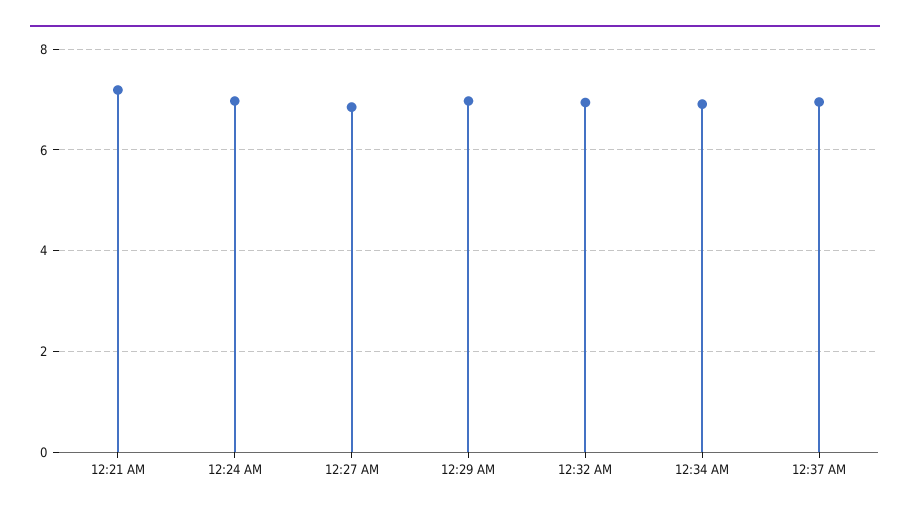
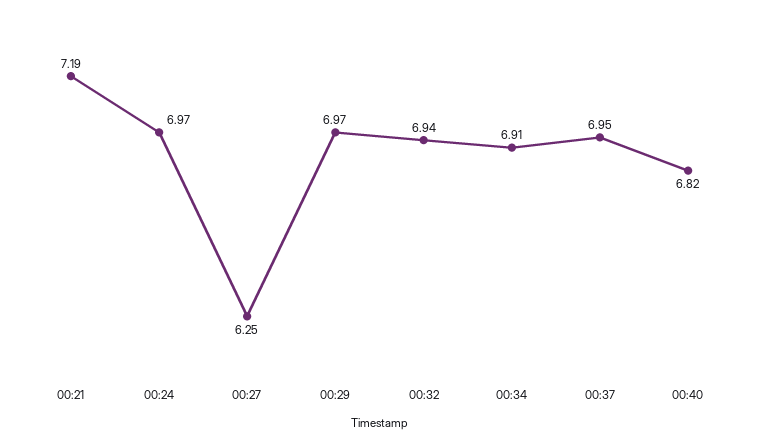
12:27 AM: 6.8 -> 6.25
00:40: none -> 6.82

